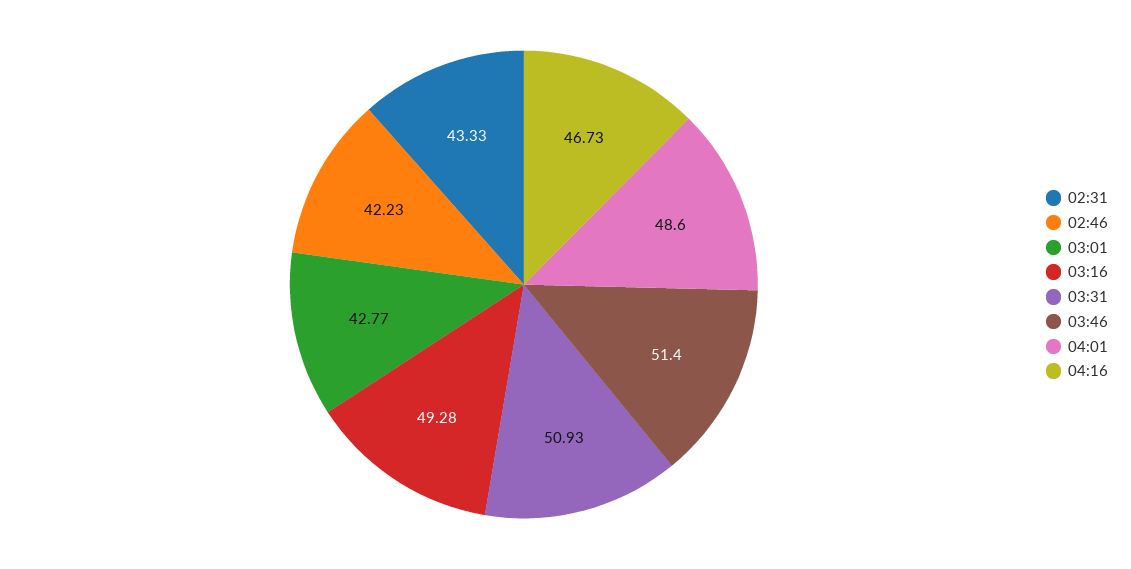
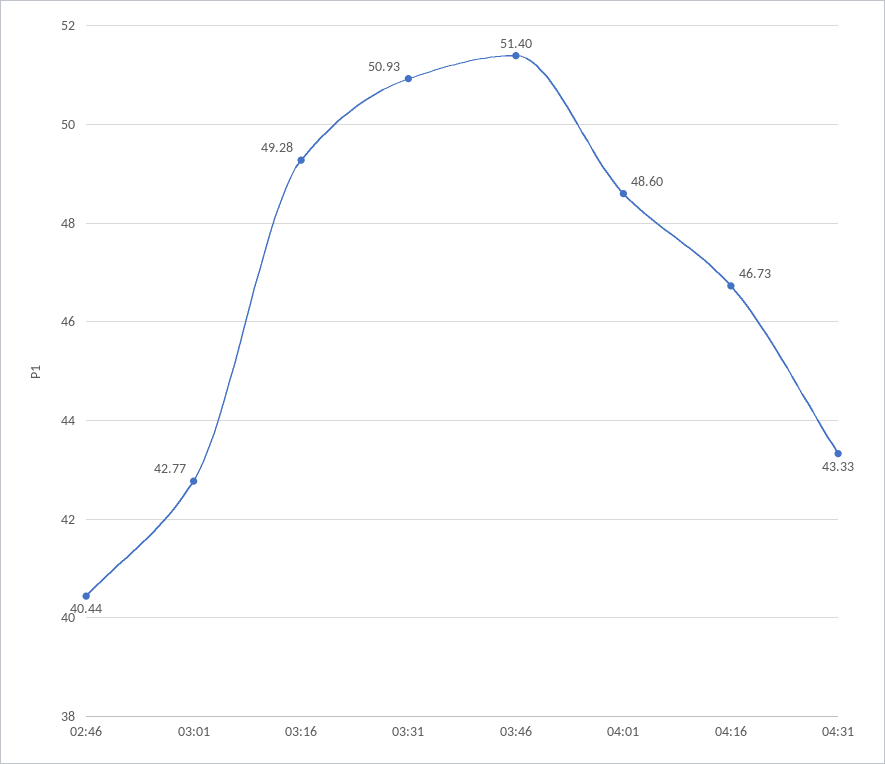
02:31: 43.33 -> none
02:46: 42.23 -> 40.44
04:31: none -> 43.33

